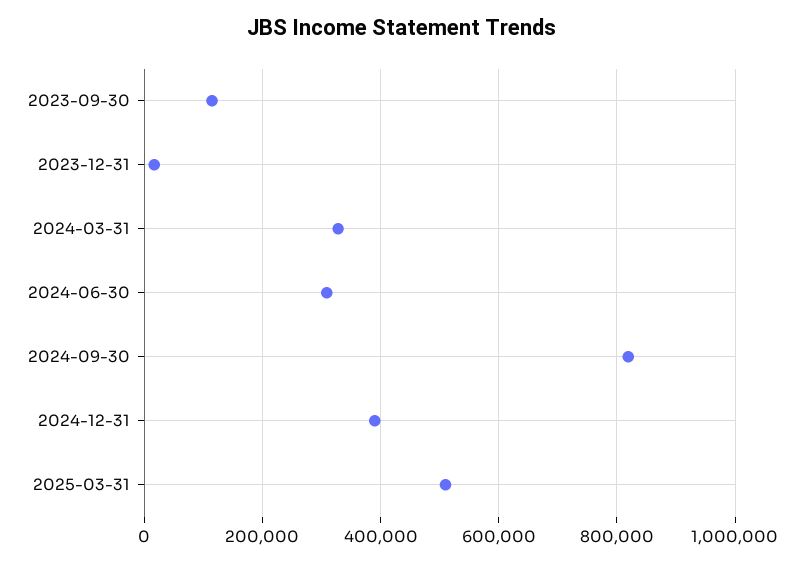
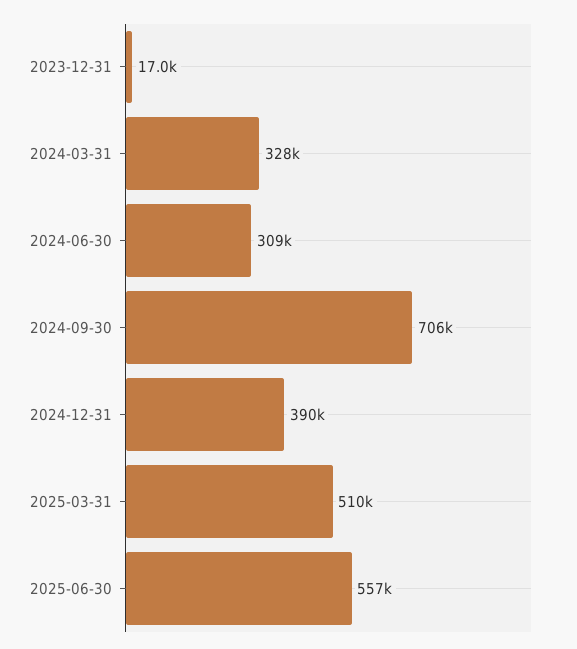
2023-09-30: 120000 -> none
2024-09-30: 820000 -> 706000
2025-06-30: none -> 557000

